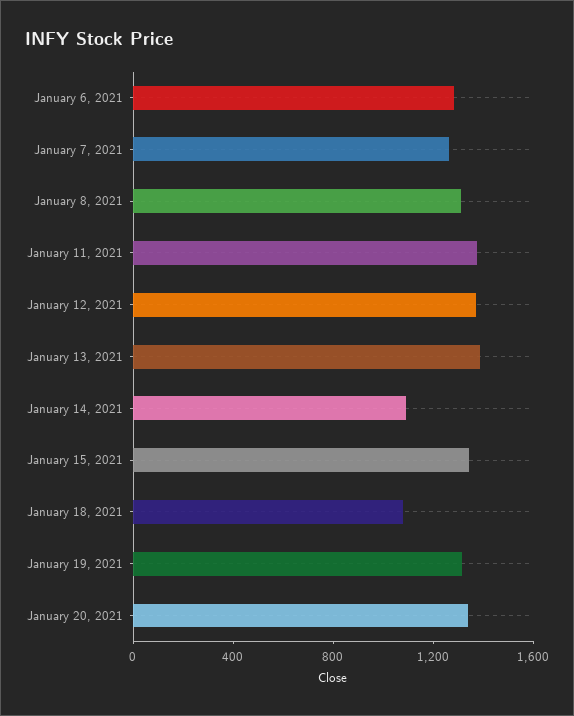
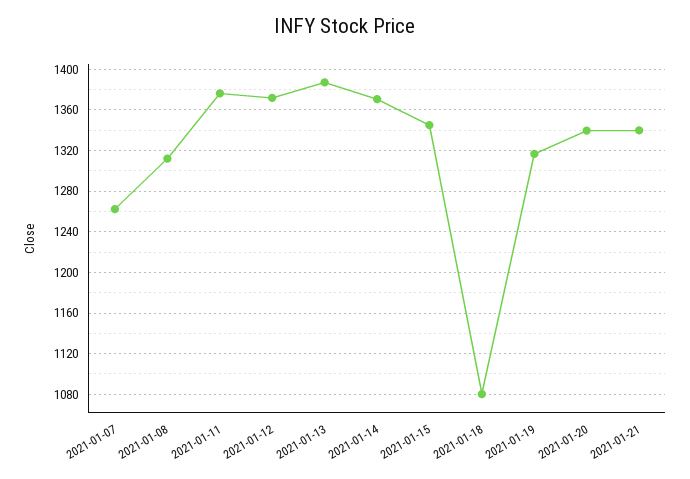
January 6, 2021: 1300 -> none
January 14, 2021: 1100 -> 1370
2021-01-21: none -> 1340

